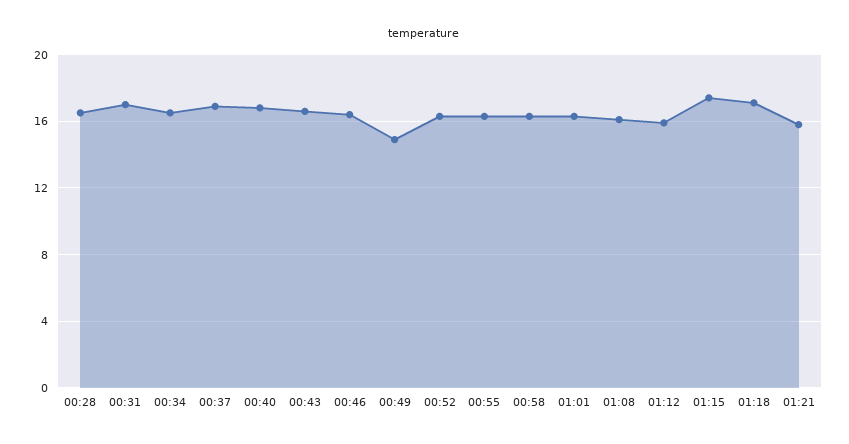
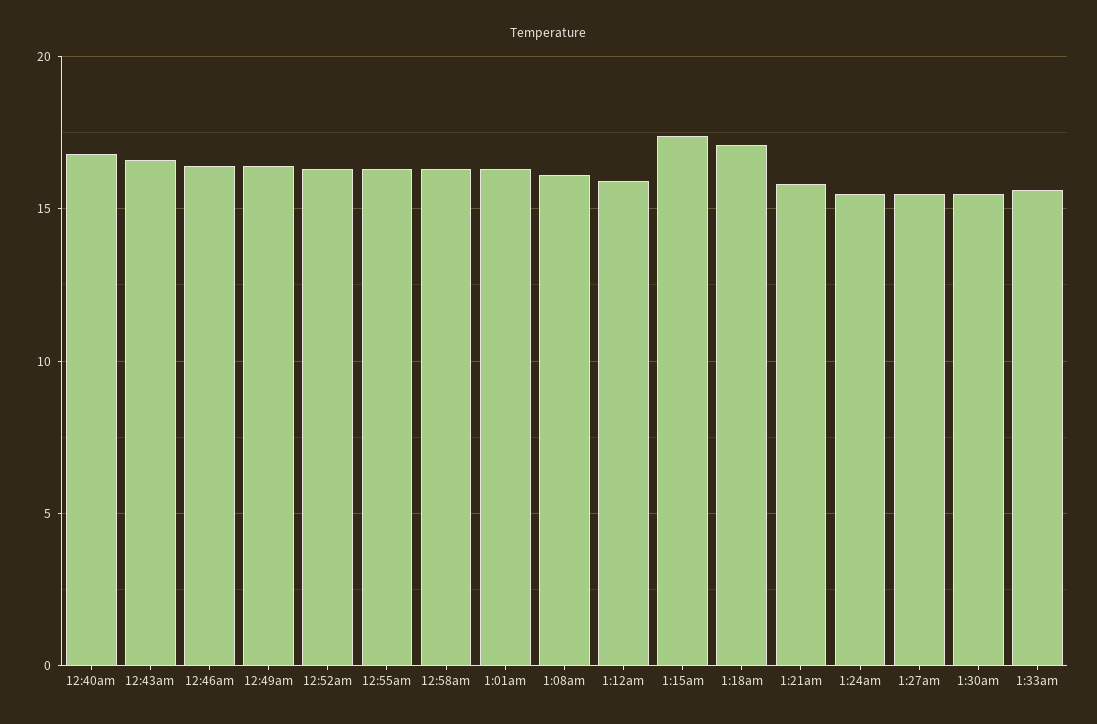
00:28: 16.5 -> none
00:31: 17 -> none
00:34: 16.5 -> none
00:37: 17 -> none
00:49: 15 -> 16.5
1:24am: none -> 15.5
1:27am: none -> 15.5
1:30am: none -> 15.5
1:33am: none -> 15.5

